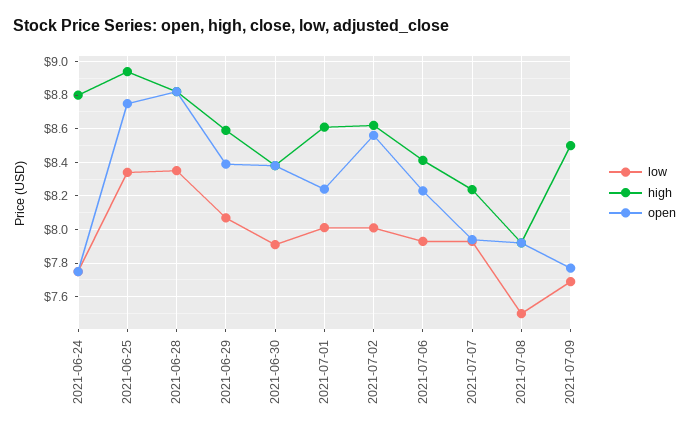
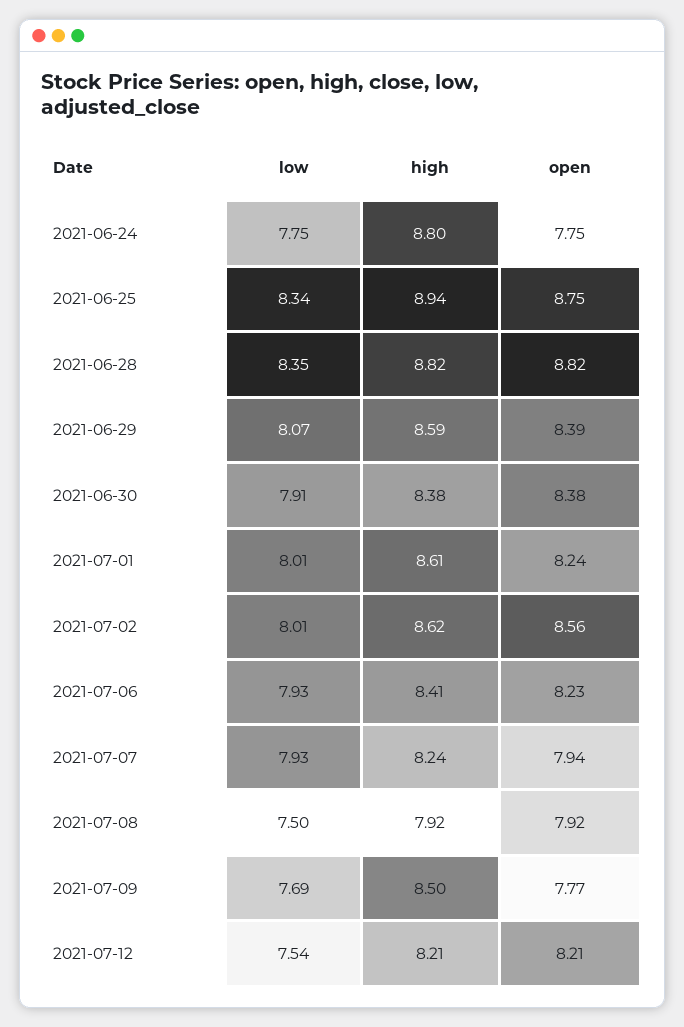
low, 2021-07-12: none -> 7.54
high, 2021-07-12: none -> 8.21
open, 2021-07-12: none -> 8.21

